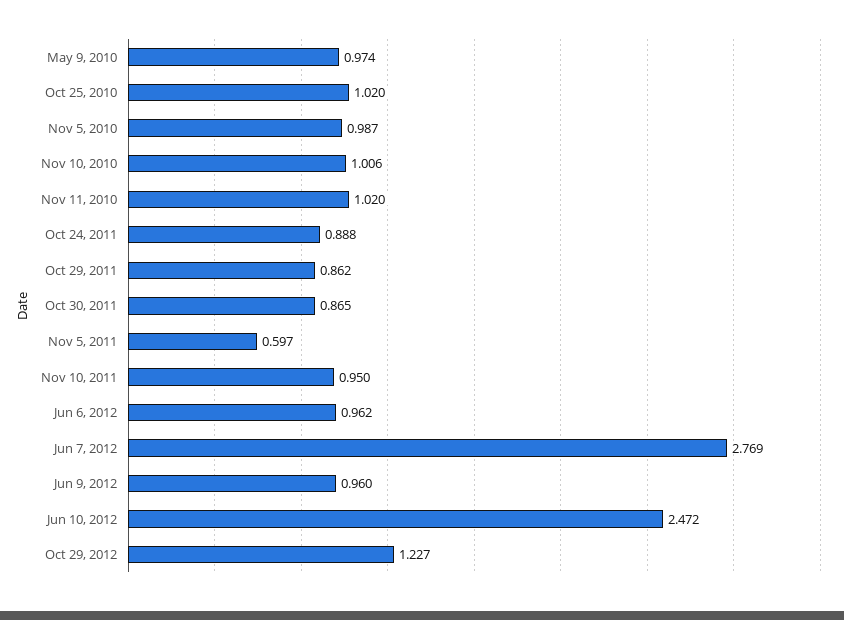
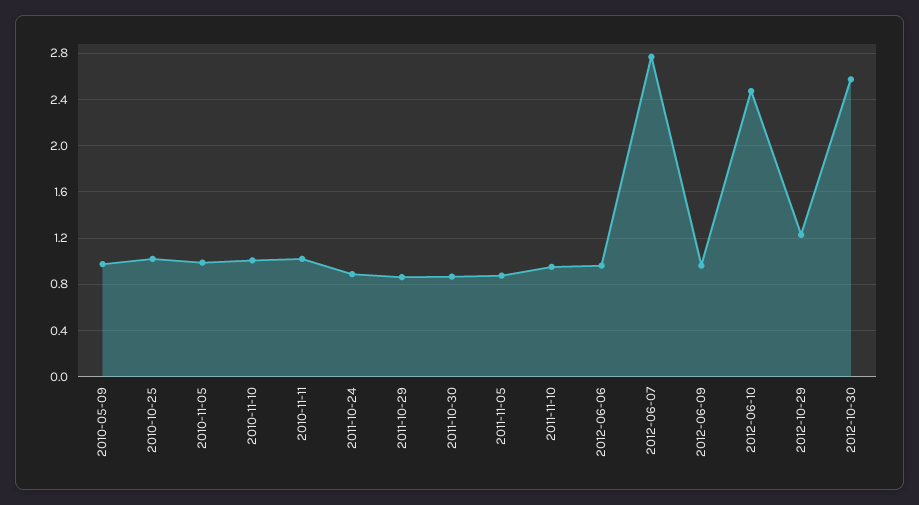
Nov 5, 2011: 0.597 -> 0.9
2012-10-30: none -> 2.6

